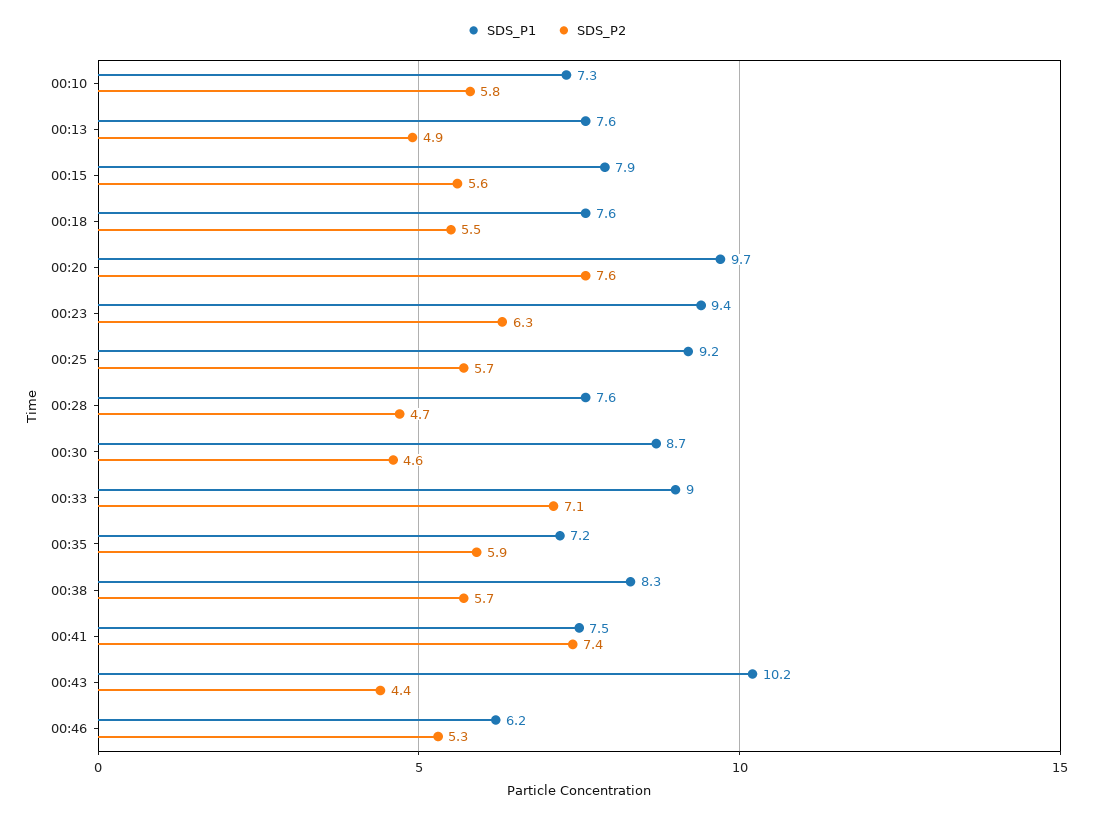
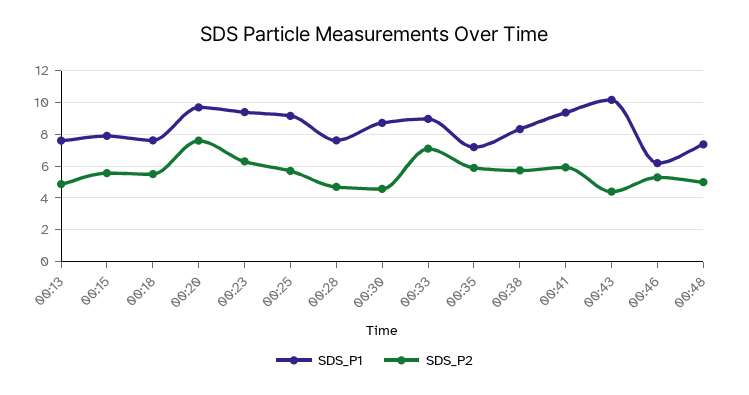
SDS_P1, 00:10: 7.3 -> none
SDS_P2, 00:10: 5.8 -> none
SDS_P1, 00:41: 7.5 -> 9.5
SDS_P2, 00:41: 7.4 -> 6
SDS_P1, 00:48: none -> 7.5
SDS_P2, 00:48: none -> 5

